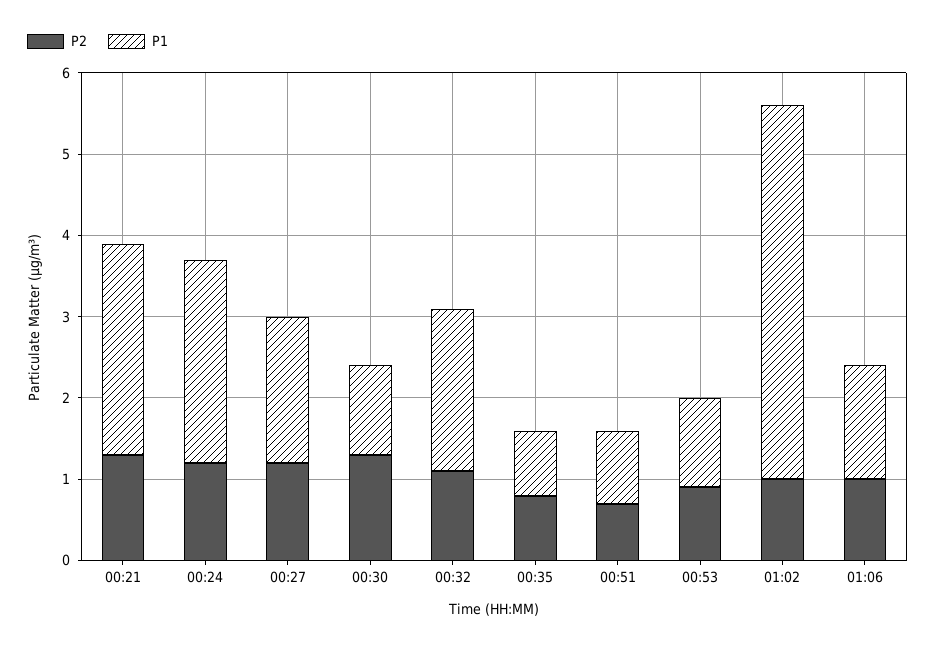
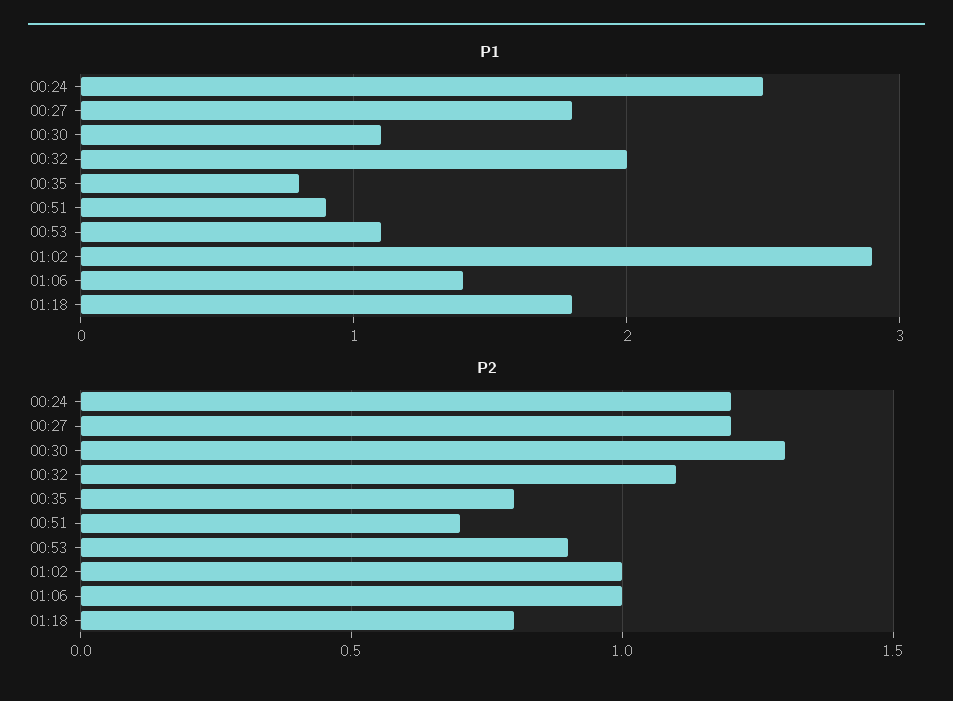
P2, 00:21: 1.3 -> none
P1, 00:21: 2.6 -> none
P1, 01:02: 4.6 -> 2.9
P1, 01:18: none -> 1.8
P2, 01:18: none -> 0.8

